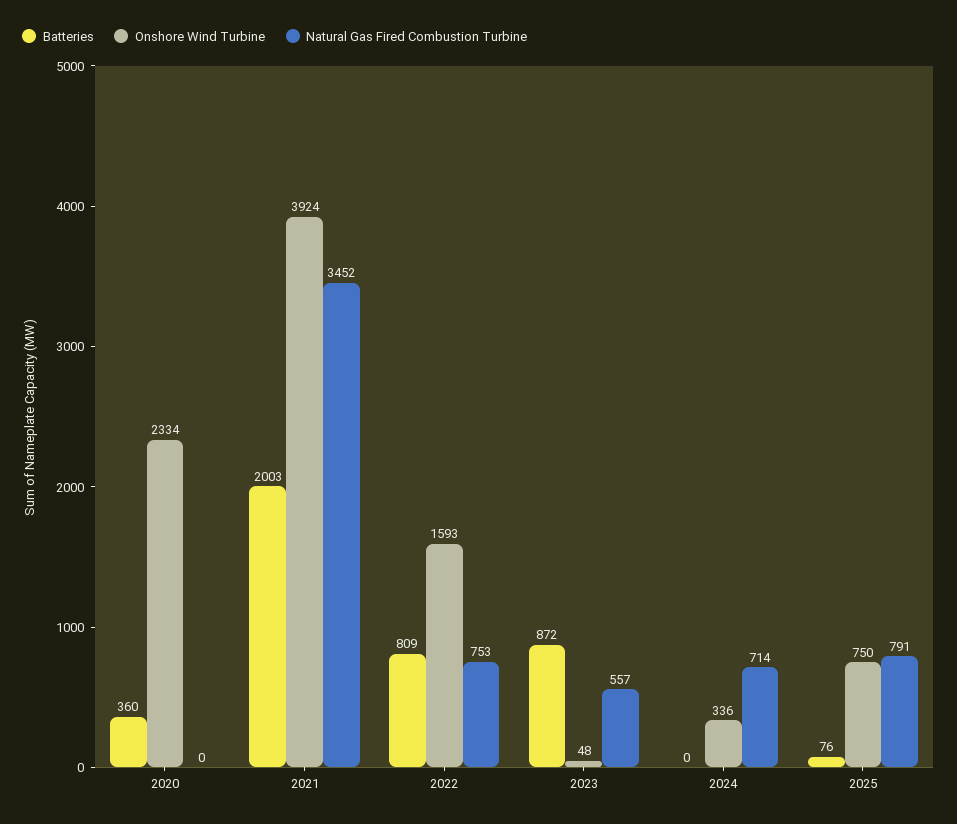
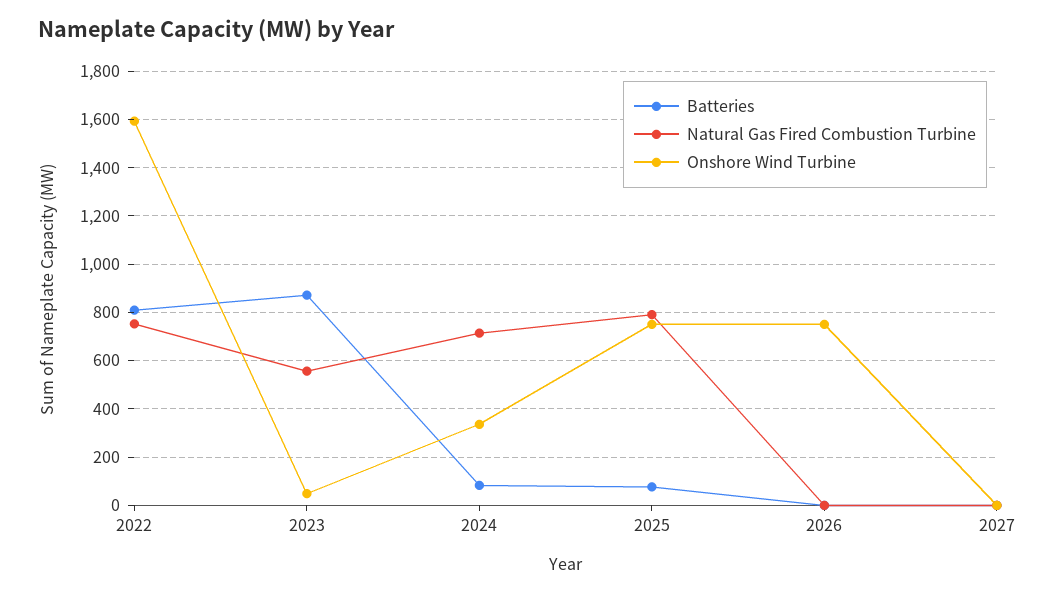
Batteries, 2020: 360 -> none
Onshore Wind Turbine, 2020: 2334 -> none
Natural Gas Fired Combustion Turbine, 2020: 0 -> none
Batteries, 2021: 2003 -> none
Onshore Wind Turbine, 2021: 3924 -> none
Natural Gas Fired Combustion Turbine, 2021: 3452 -> none
Batteries, 2024: 0 -> 75
Batteries, 2026: none -> 0
Natural Gas Fired Combustion Turbine, 2026: none -> 0
Onshore Wind Turbine, 2026: none -> 750
Batteries, 2027: none -> 0
Natural Gas Fired Combustion Turbine, 2027: none -> 0
Onshore Wind Turbine, 2027: none -> 0

